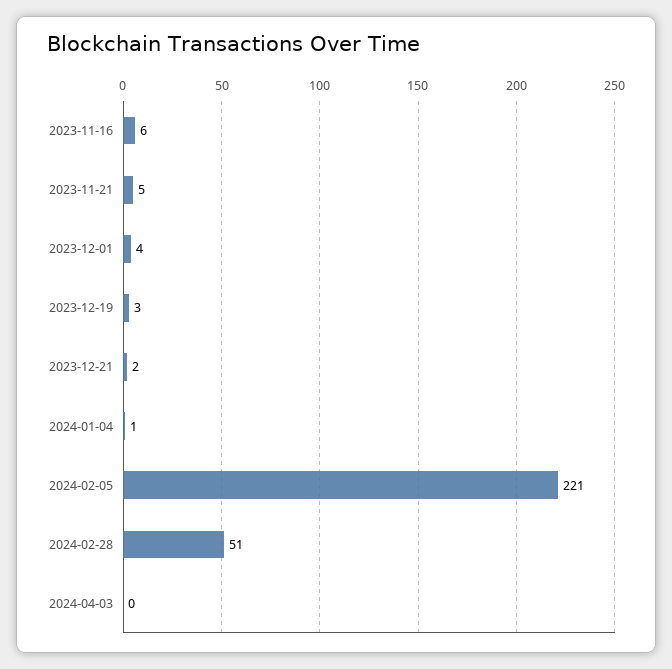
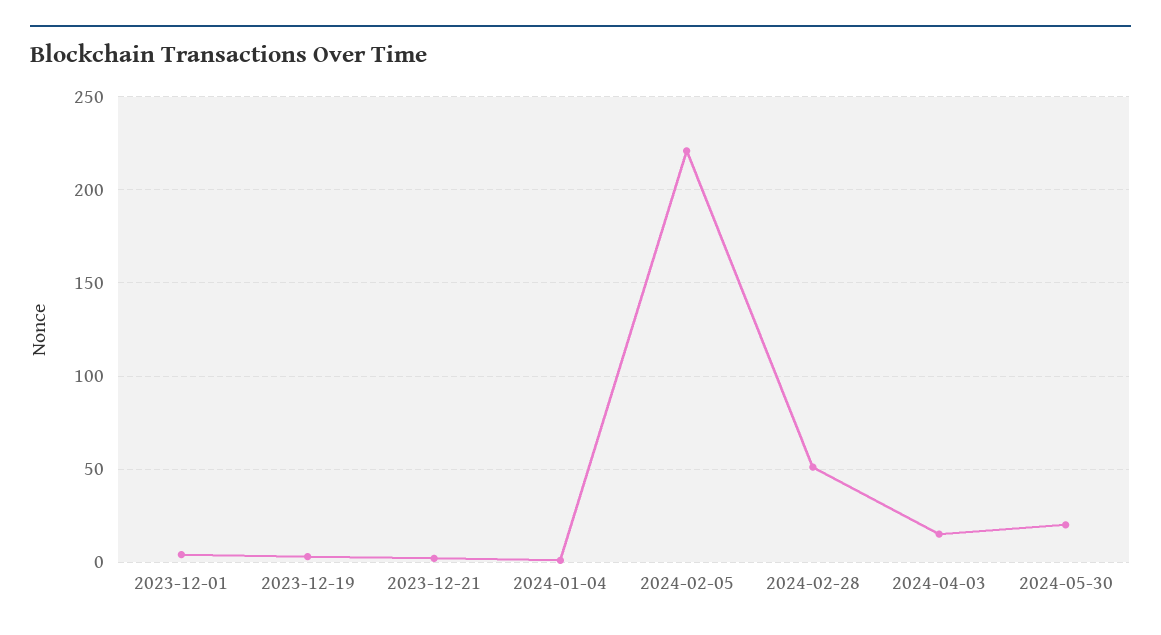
2023-11-16: 6 -> none
2023-11-21: 5 -> none
2024-04-03: 0 -> 15
2024-05-30: none -> 20

